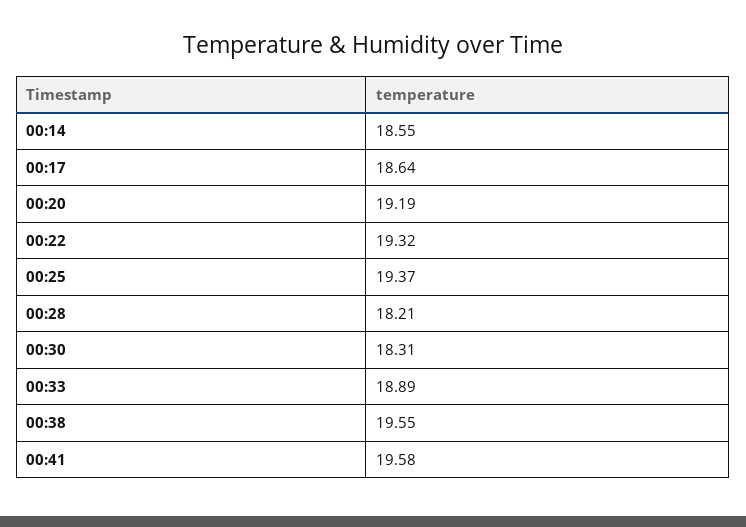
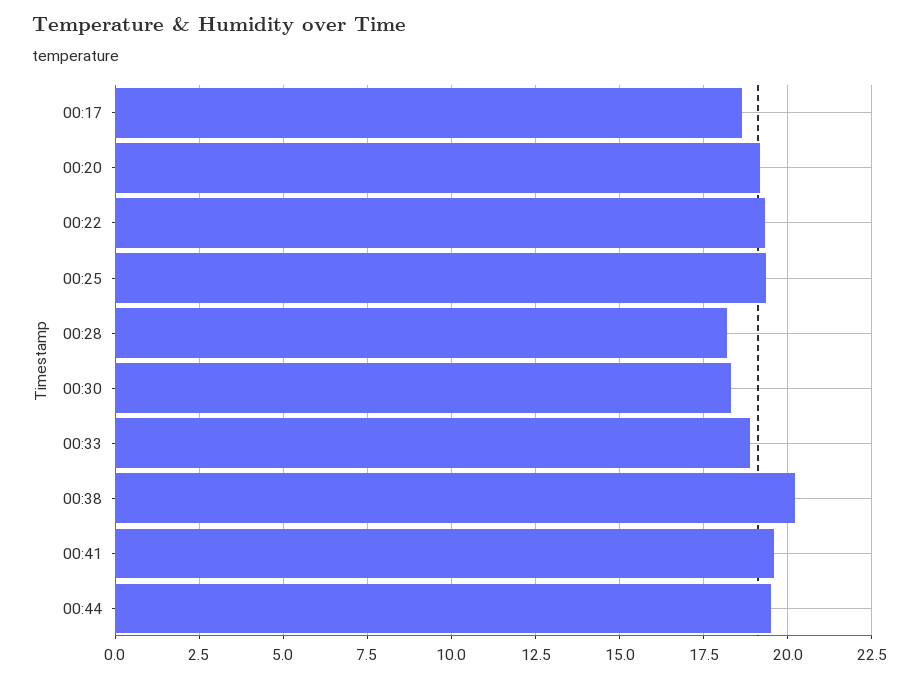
00:14: 18.55 -> none
00:38: 19.55 -> 20.25
00:44: none -> 19.5

